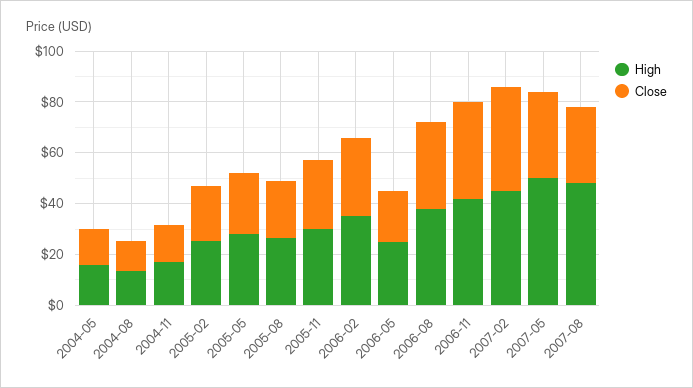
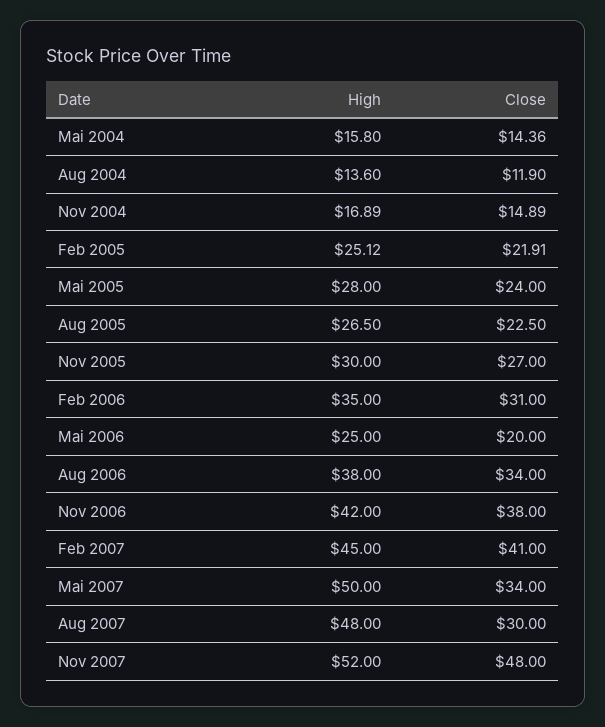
High, Nov 2007: none -> 52
Close, Nov 2007: none -> 48

